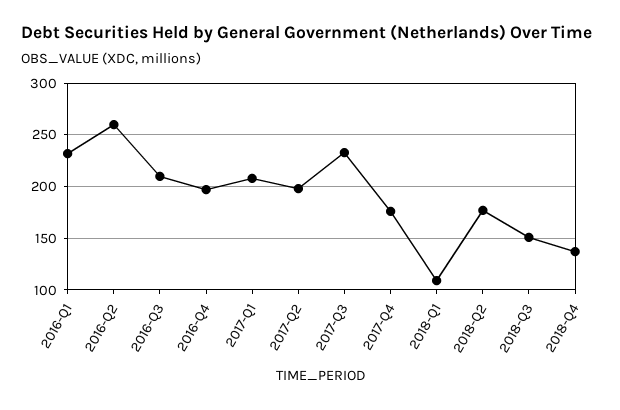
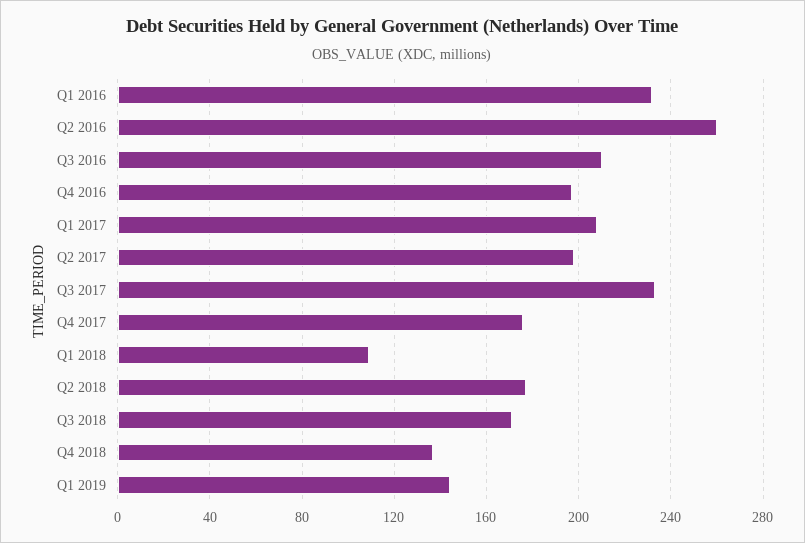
2018-Q3: 150 -> 170
Q1 2019: none -> 145

